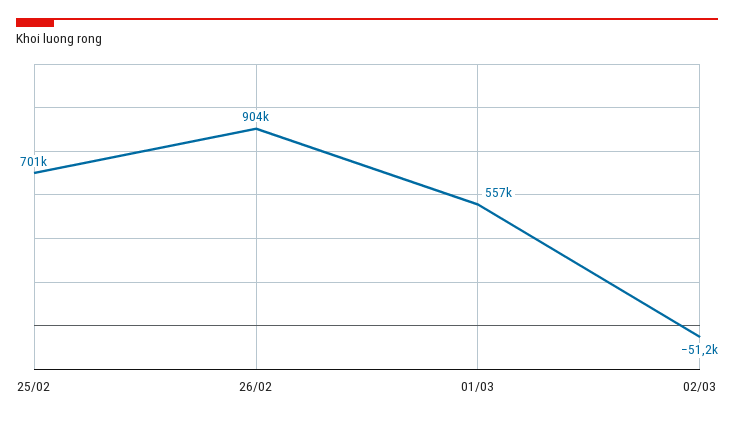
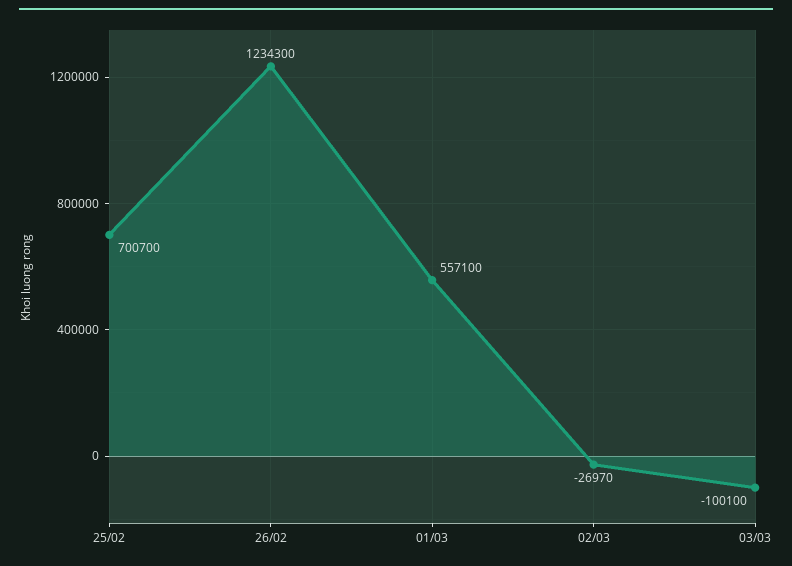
26/02: 904000 -> 1234300
02/03: -51200 -> -26970
03/03: none -> -100100

